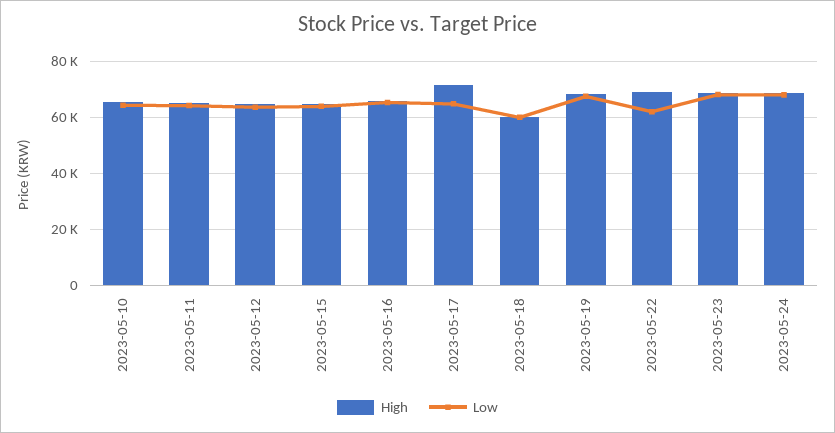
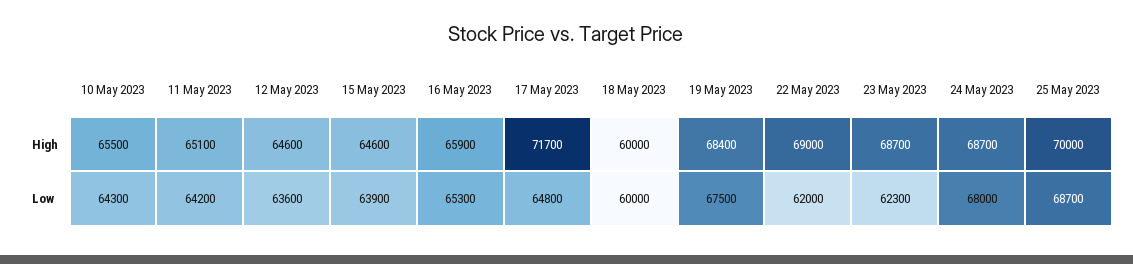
Low, 2023-05-23: 67500 -> 62300
High, 25 May 2023: none -> 70000
Low, 25 May 2023: none -> 68700

